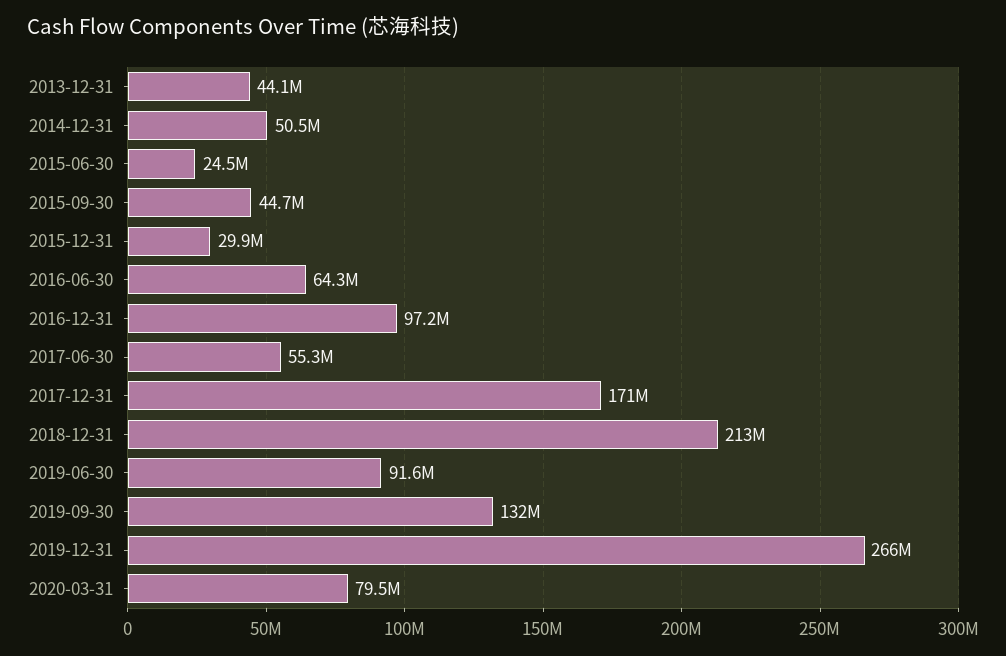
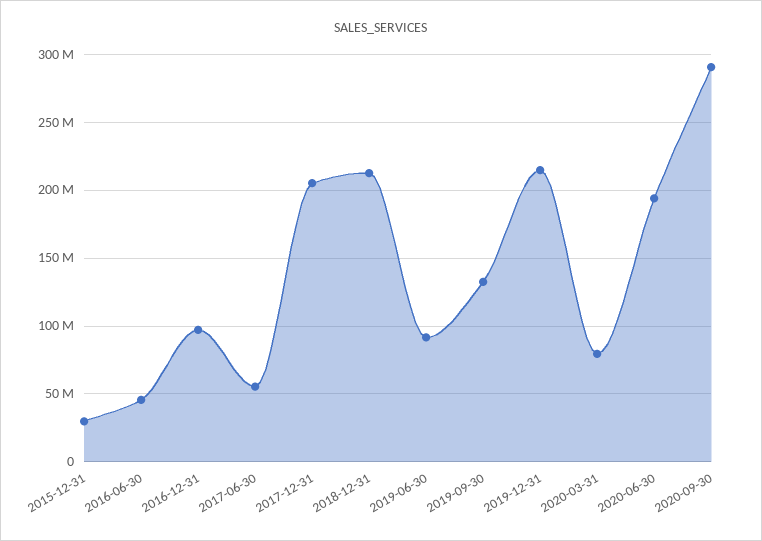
2013-12-31: 44100000 -> none
2014-12-31: 50500000 -> none
2015-06-30: 24500000 -> none
2015-09-30: 44700000 -> none
2016-06-30: 64300000 -> 45000000
2017-12-31: 171000000 -> 205000000
2019-12-31: 266000000 -> 215000000
2020-06-30: none -> 195000000
2020-09-30: none -> 290000000

